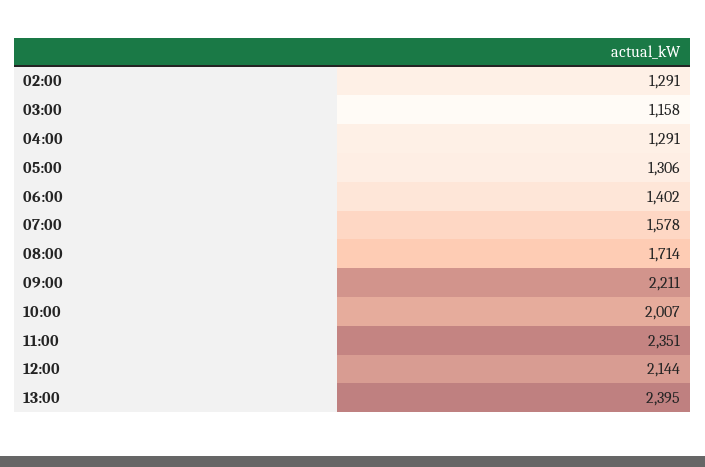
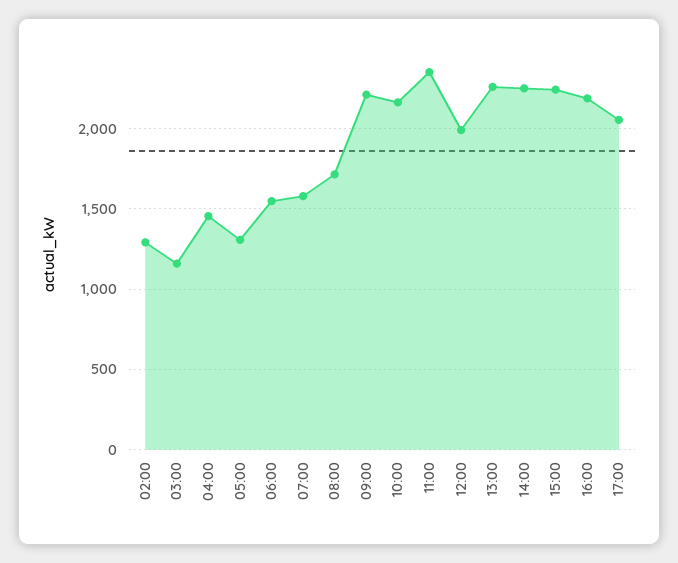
04:00: 1291 -> 1450
06:00: 1402 -> 1550
10:00: 2007 -> 2150
12:00: 2144 -> 2000
13:00: 2395 -> 2250
14:00: none -> 2250
15:00: none -> 2250
16:00: none -> 2200
17:00: none -> 2050

